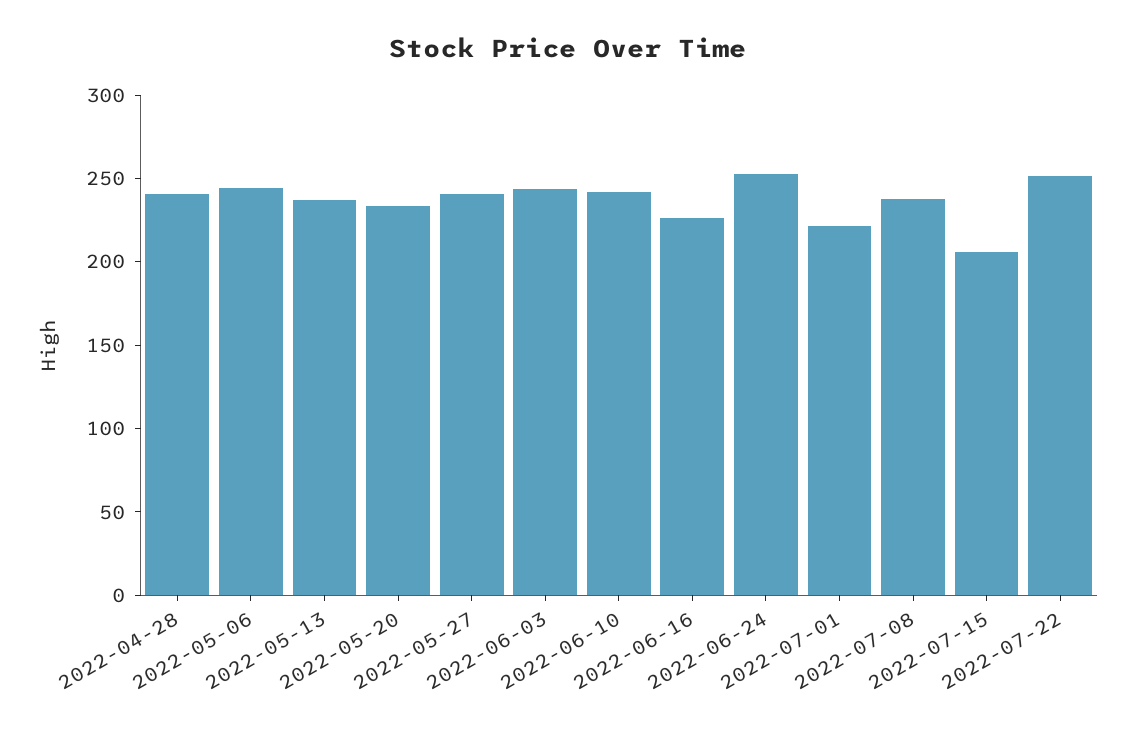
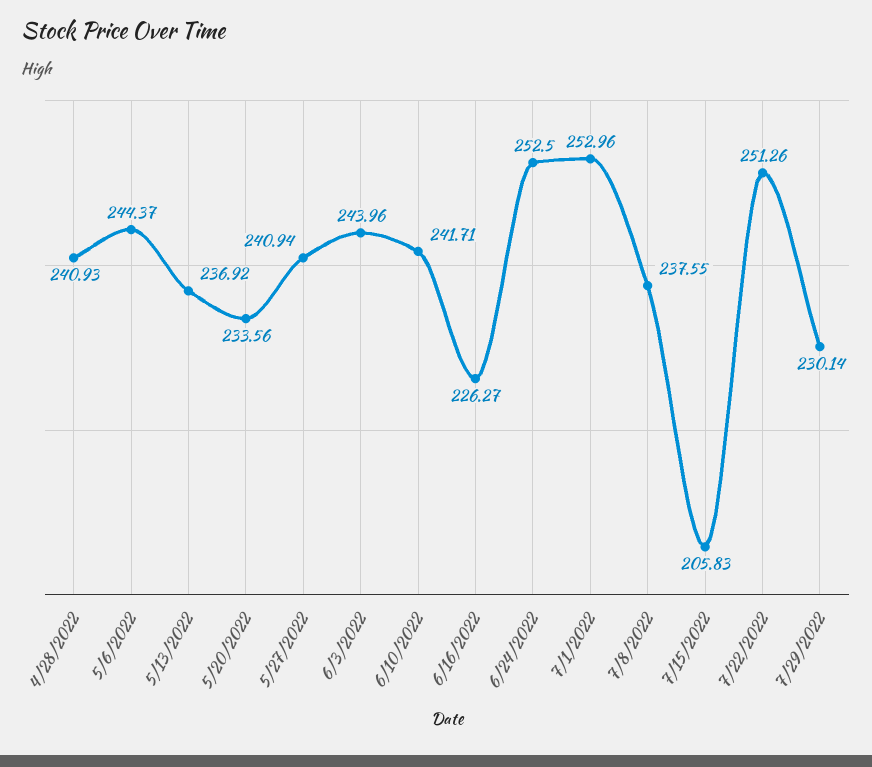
2022-07-01: 220 -> 252.96
7/29/2022: none -> 230.14

